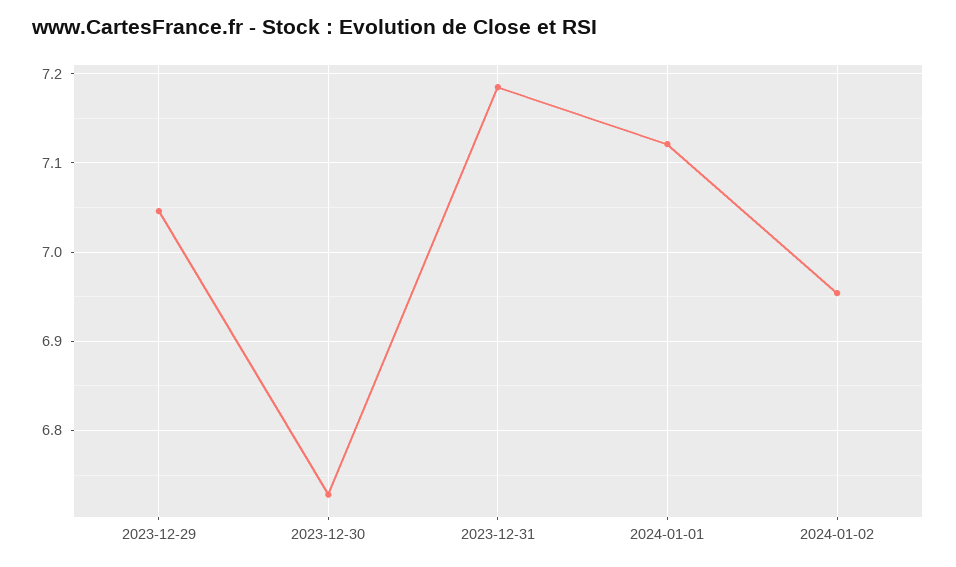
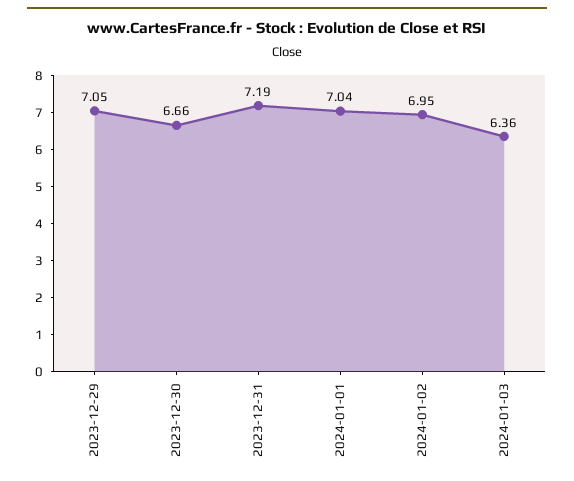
2023-12-30: 6.73 -> 6.66
2024-01-01: 7.12 -> 7.04
2024-01-03: none -> 6.36

